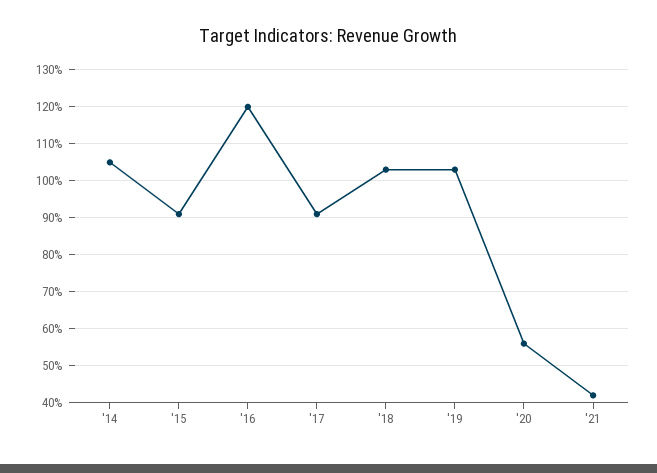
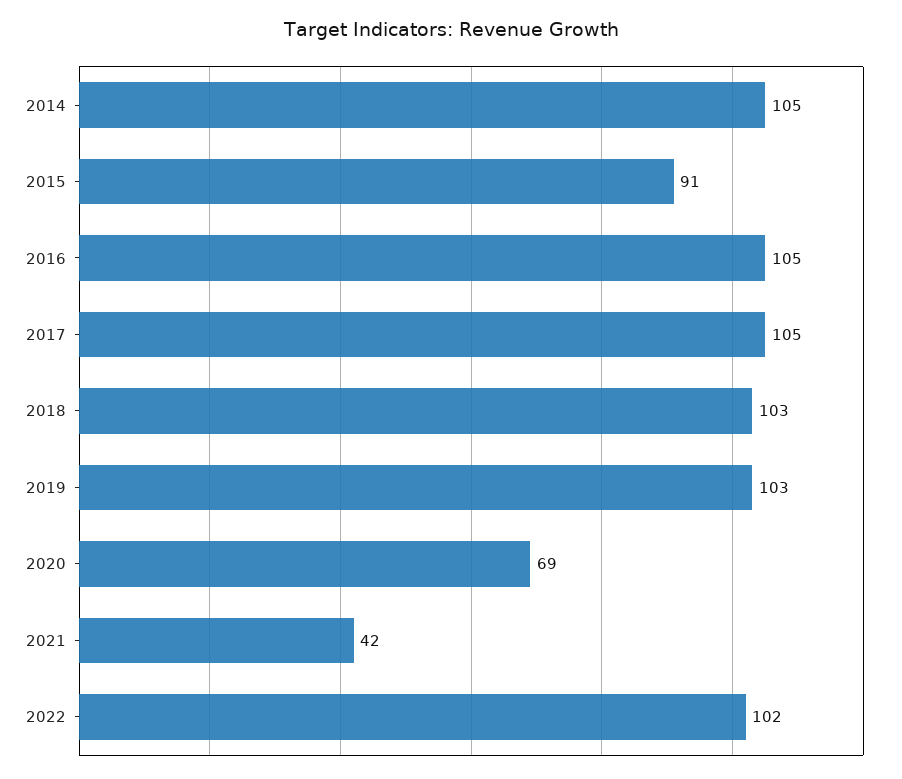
'16: 120 -> 105
'17: 90 -> 105
'20: 55 -> 69
2022: none -> 102

